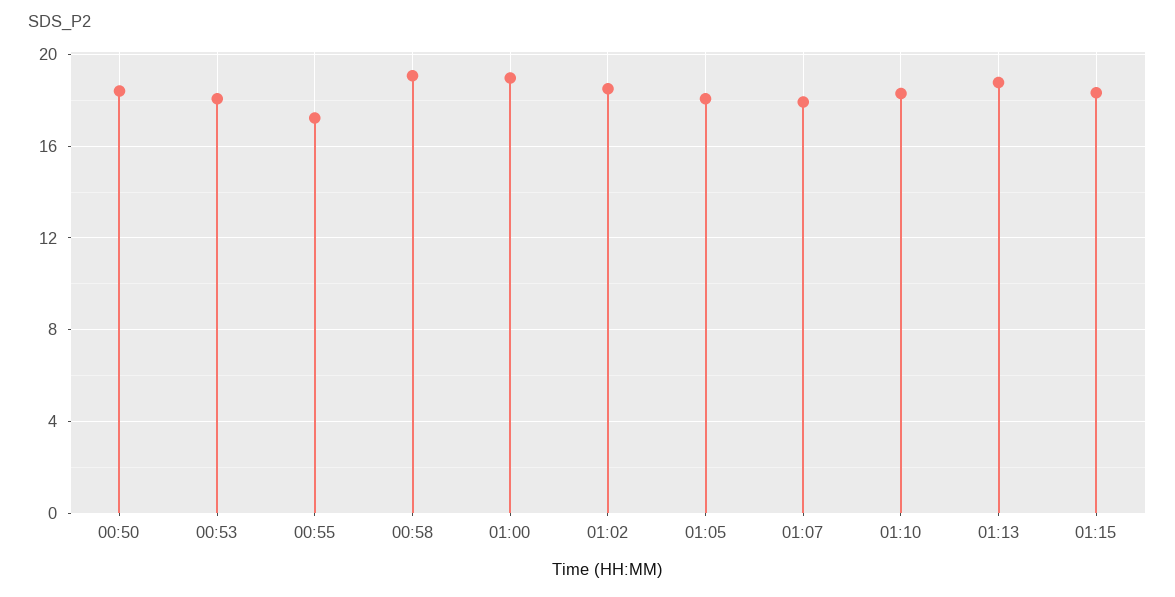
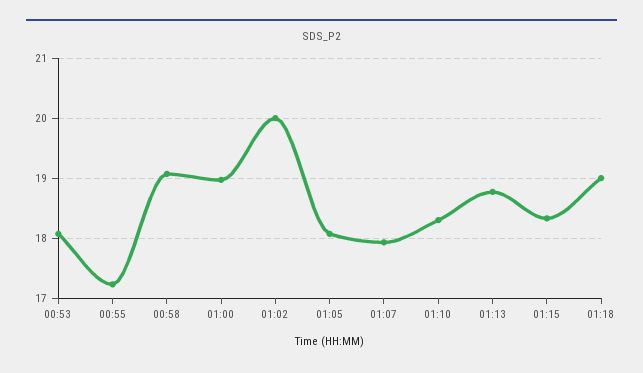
00:50: 18.5 -> none
01:02: 18.5 -> 20
01:18: none -> 19

